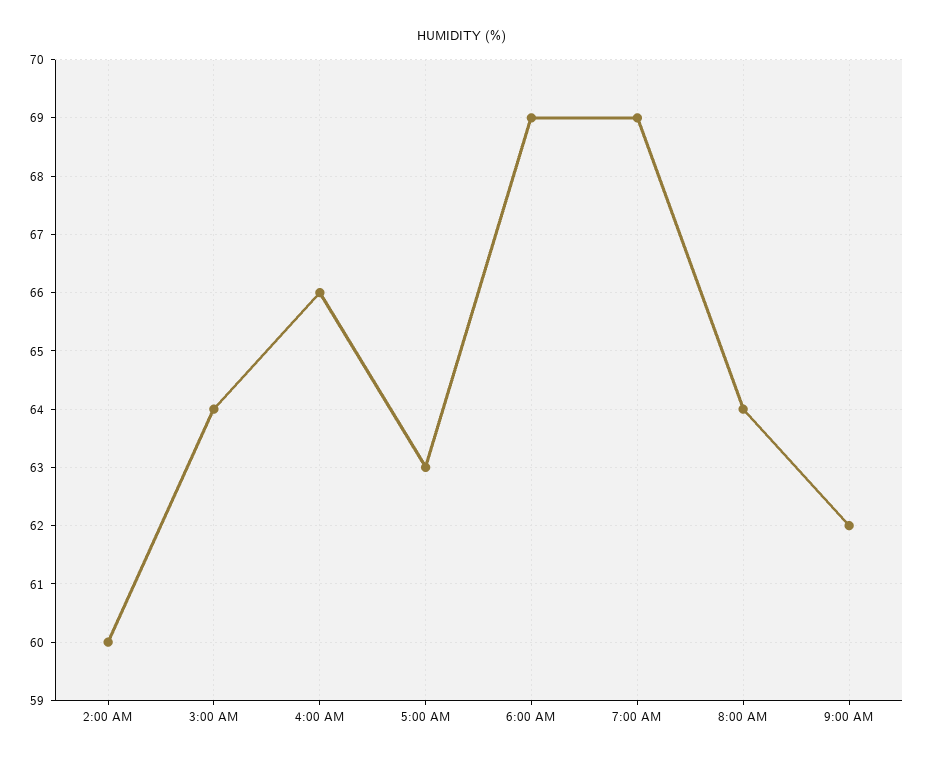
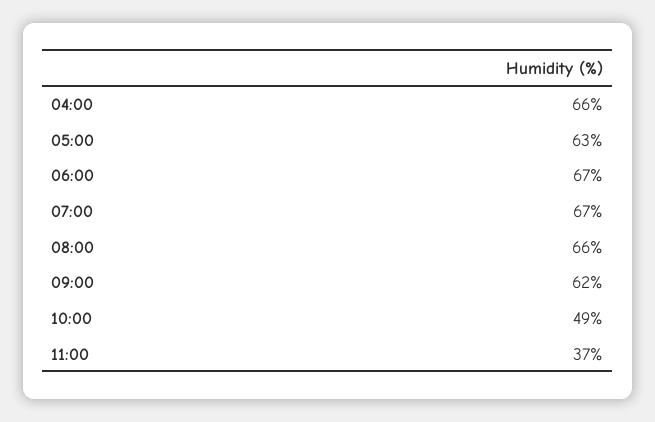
2:00 AM: 60 -> none
3:00 AM: 64 -> none
6:00 AM: 69 -> 67
7:00 AM: 69 -> 67
8:00 AM: 64 -> 66
10:00: none -> 49
11:00: none -> 37

